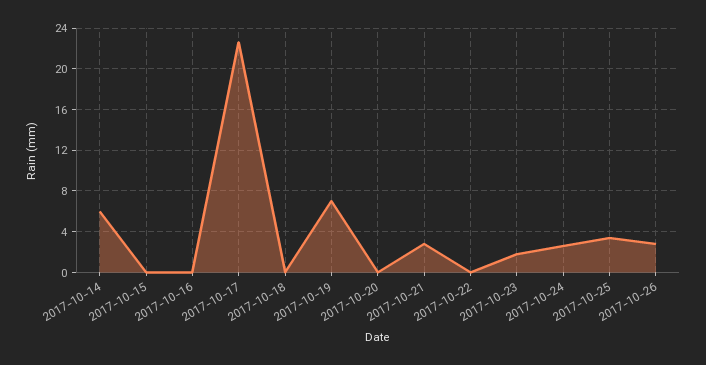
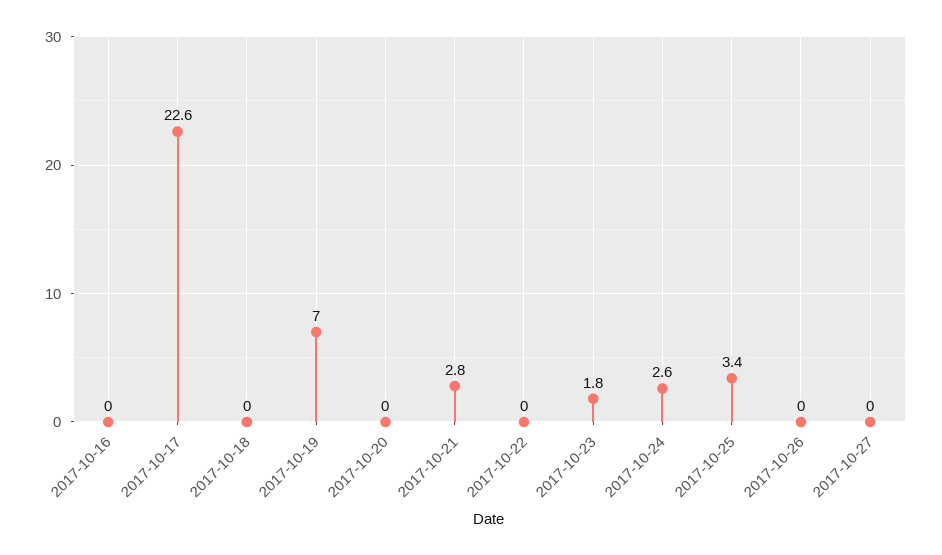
2017-10-14: 6 -> none
2017-10-15: 0 -> none
2017-10-26: 3 -> 0
2017-10-27: none -> 0

